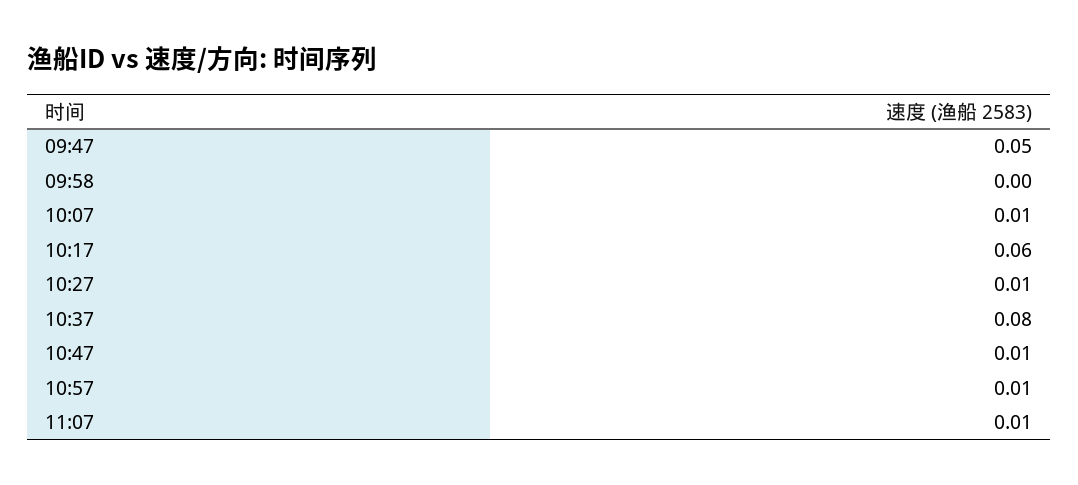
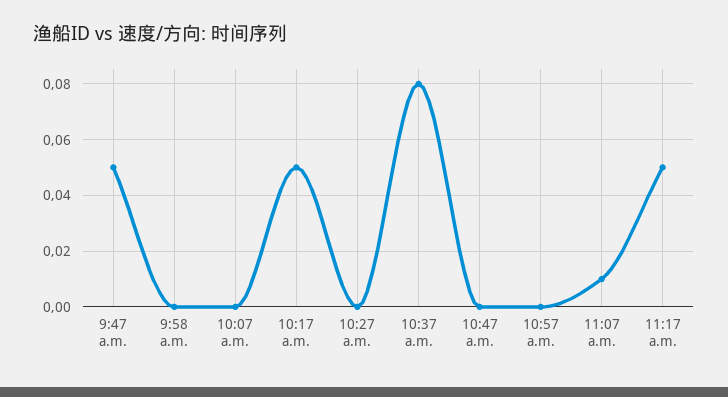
10:07: 0.01 -> 0
10:17: 0.06 -> 0.05
10:27: 0.01 -> 0
10:47: 0.01 -> 0
10:57: 0.01 -> 0
11:17 a.m.: none -> 0.05

